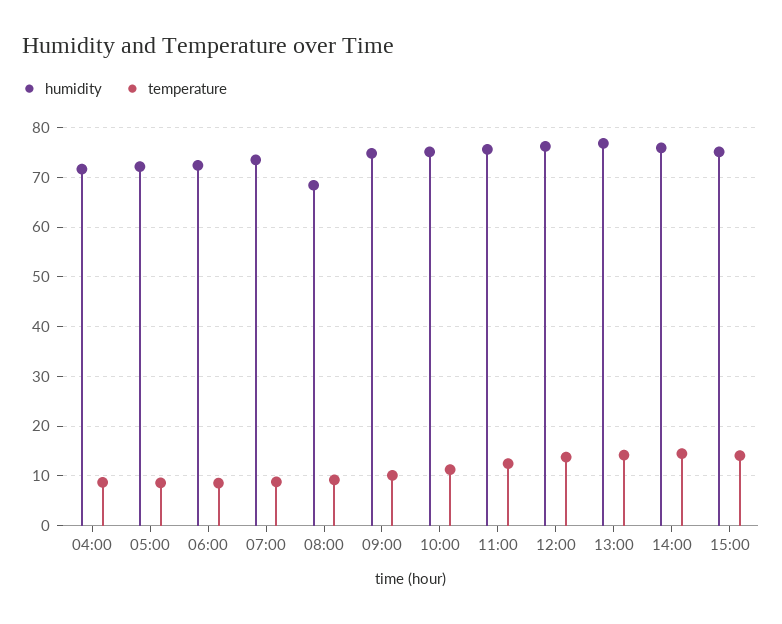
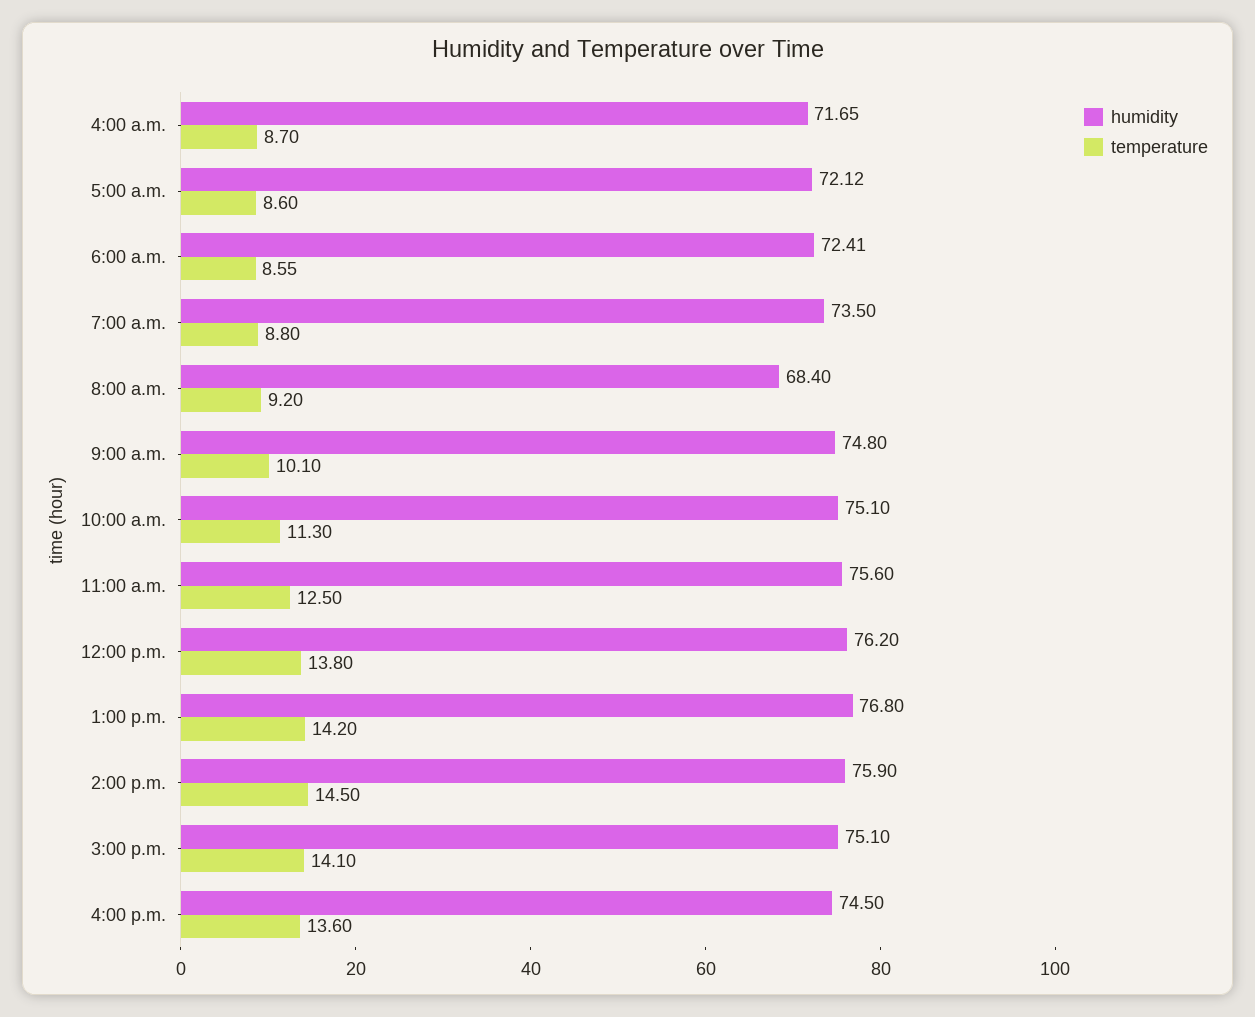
humidity, 4:00 p.m.: none -> 74.5
temperature, 4:00 p.m.: none -> 13.6

